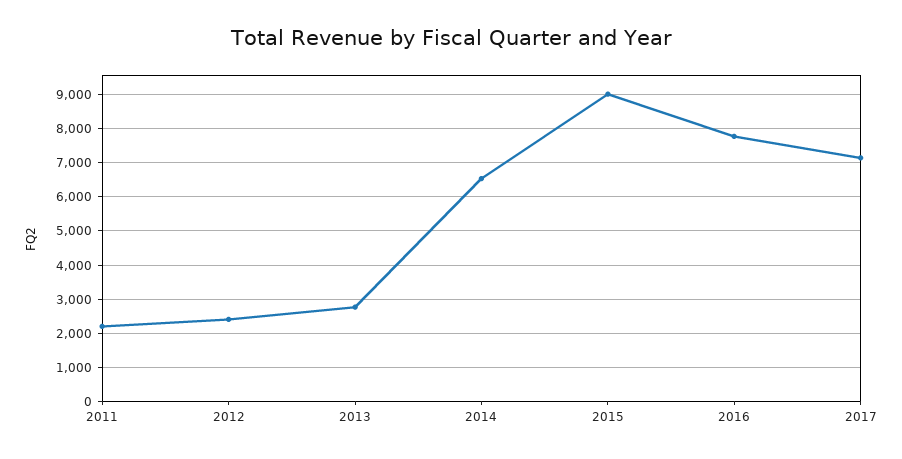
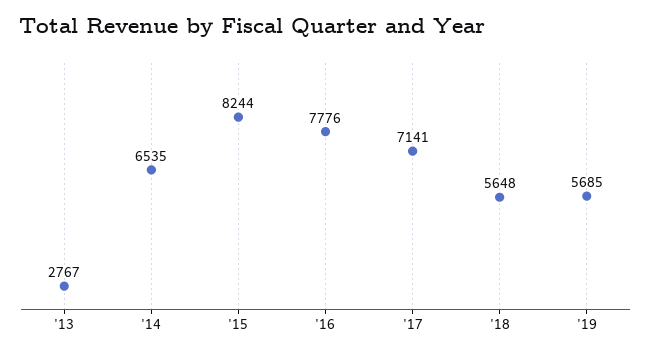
2011: 2200 -> none
2012: 2400 -> none
2015: 9000 -> 8244
'18: none -> 5648
'19: none -> 5685

